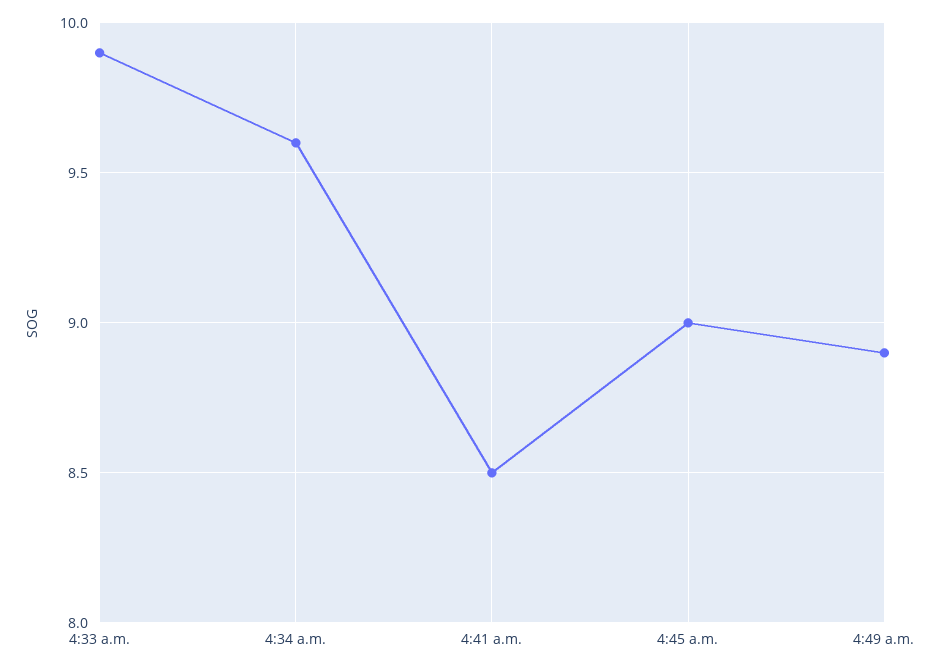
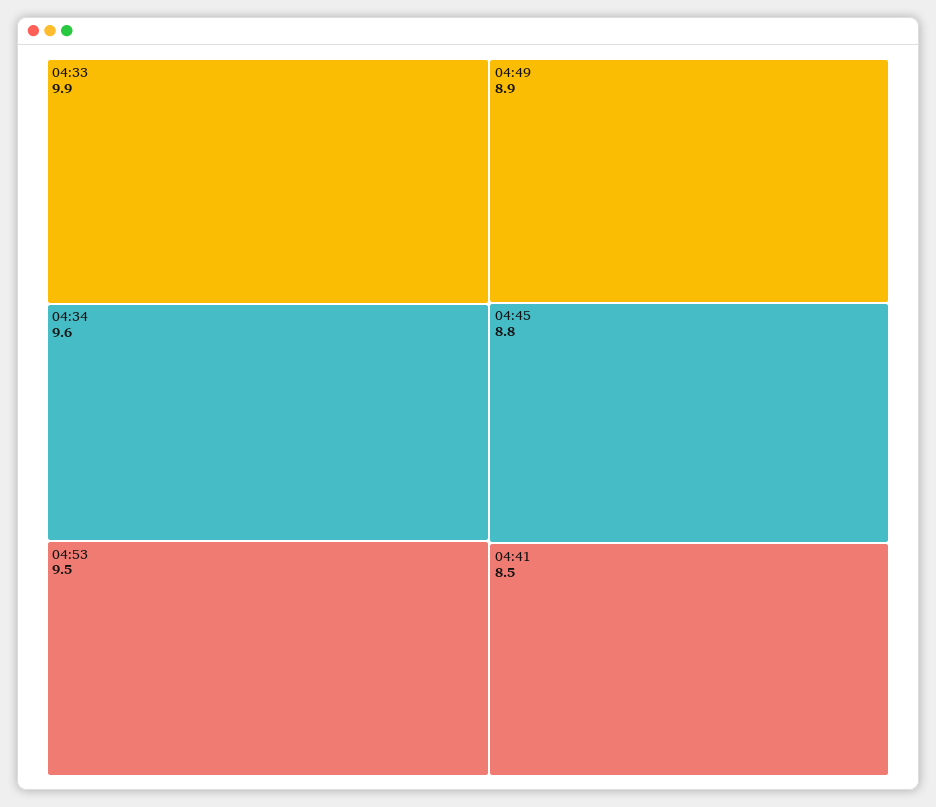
4:45 a.m.: 9 -> 8.8
04:53: none -> 9.5

